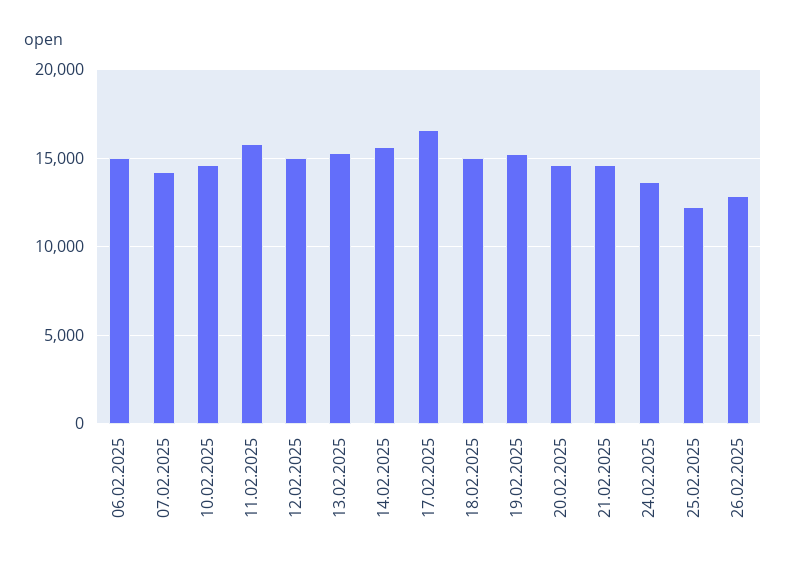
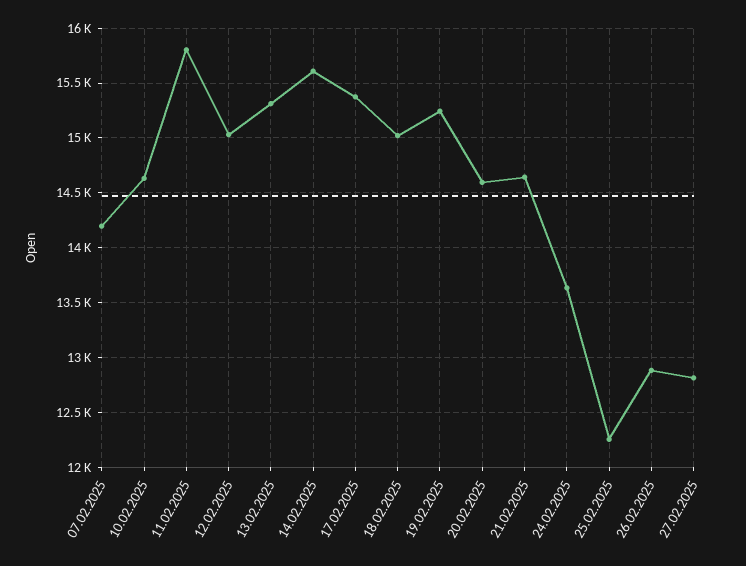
06.02.2025: 15000 -> none
17.02.2025: 16500 -> 15400
27.02.2025: none -> 12800

